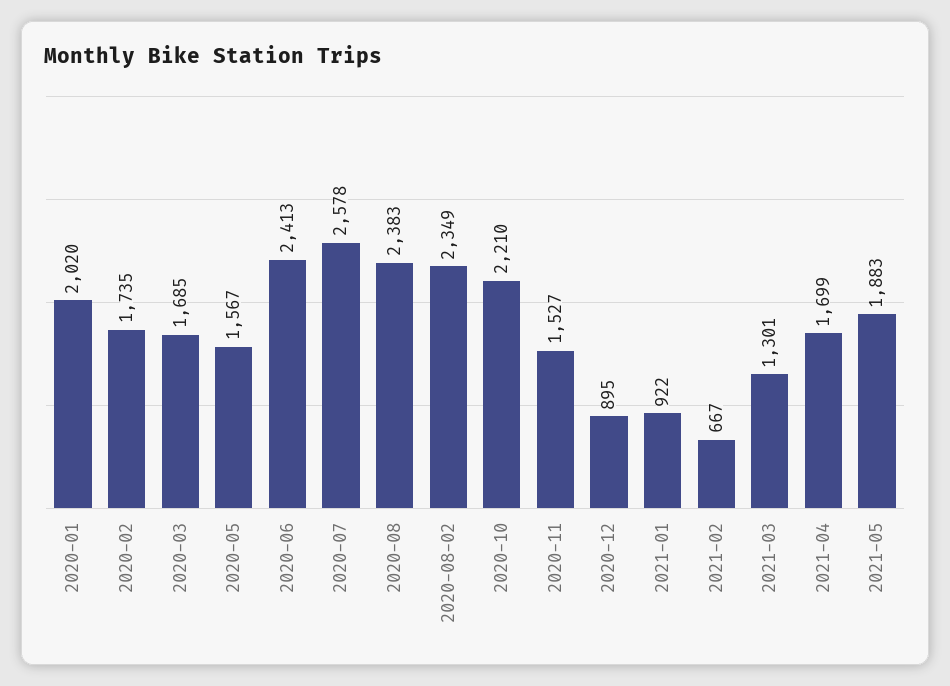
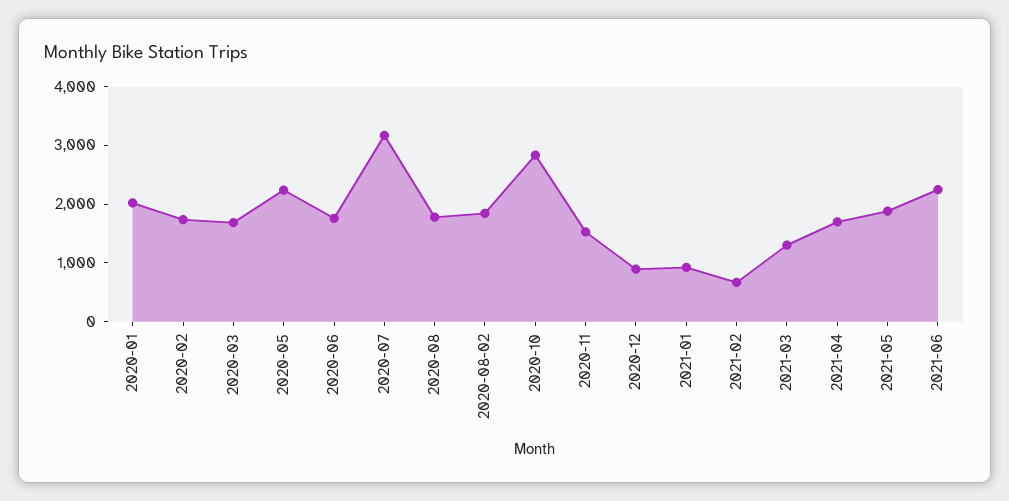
2020-05: 1567 -> 2200
2020-06: 2413 -> 1800
2020-07: 2578 -> 3200
2020-08: 2383 -> 1800
2020-08-02: 2349 -> 1800
2020-10: 2210 -> 2800
2021-06: none -> 2200

